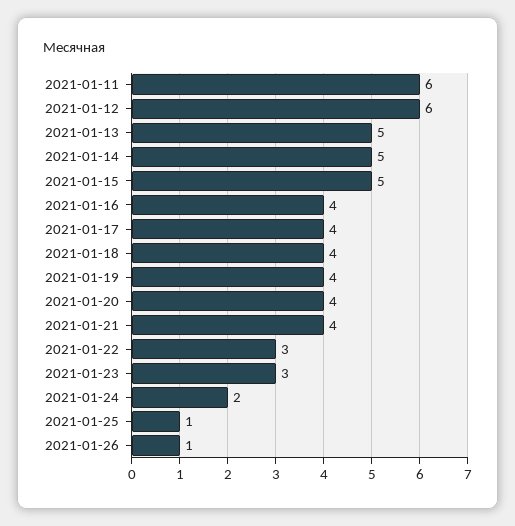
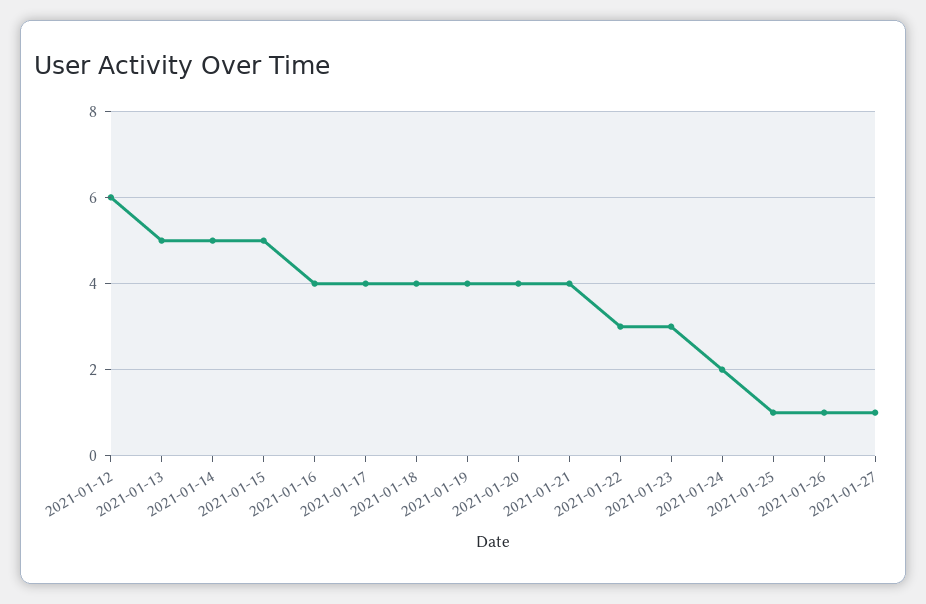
2021-01-11: 6 -> none
2021-01-27: none -> 1

